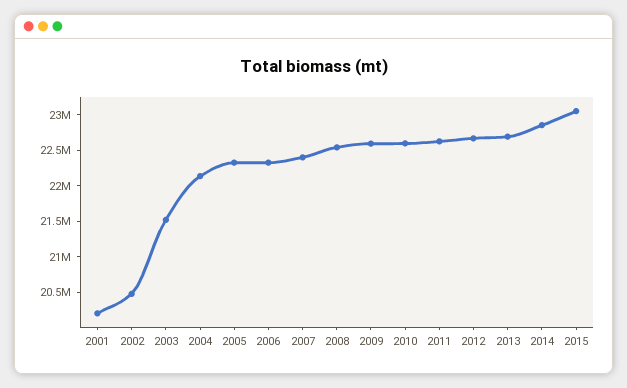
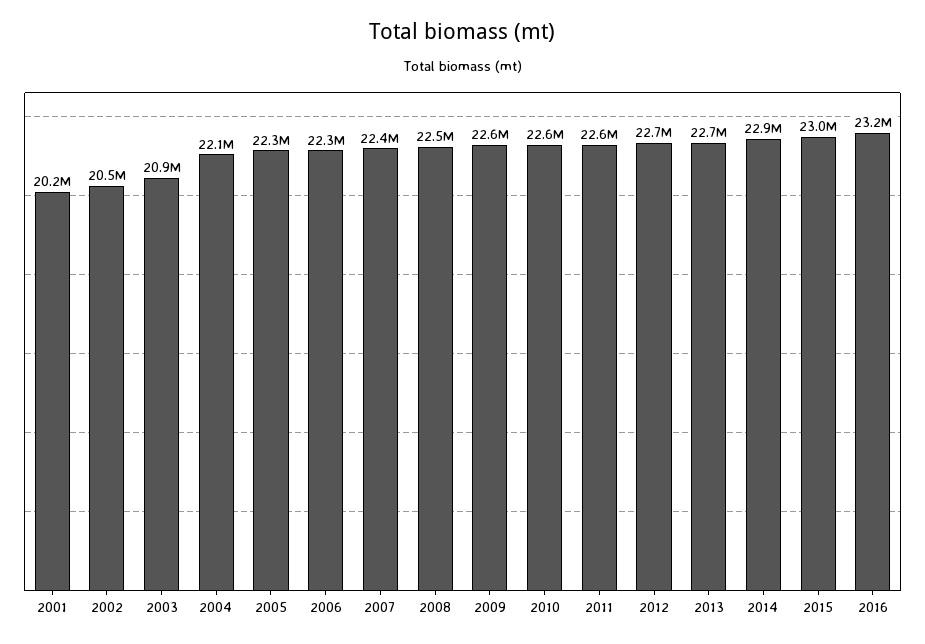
2003: 21500000 -> 20900000
2016: none -> 23200000

